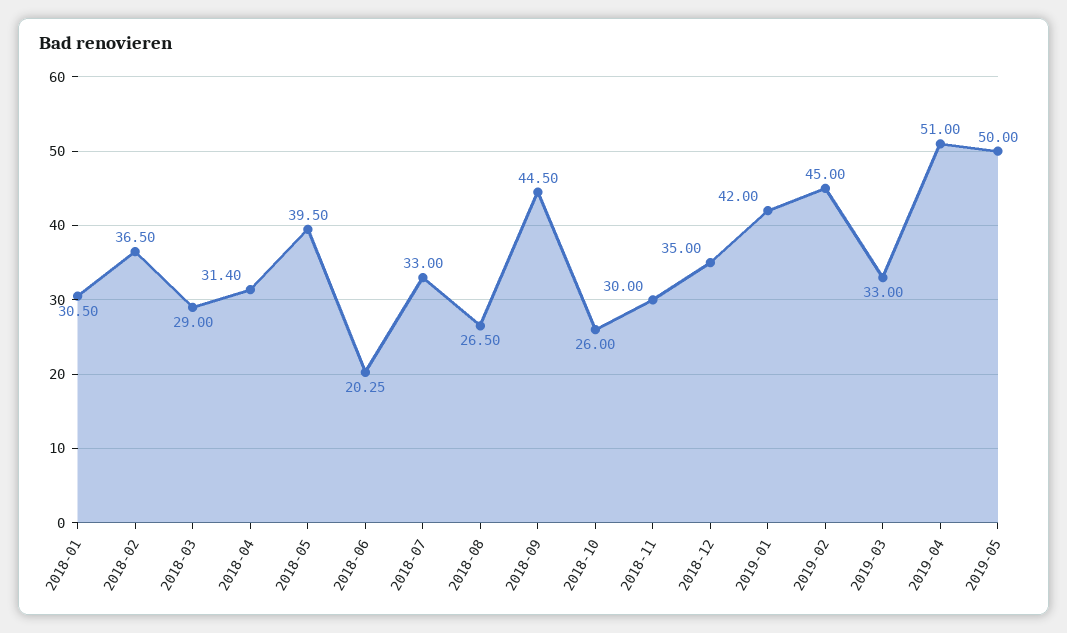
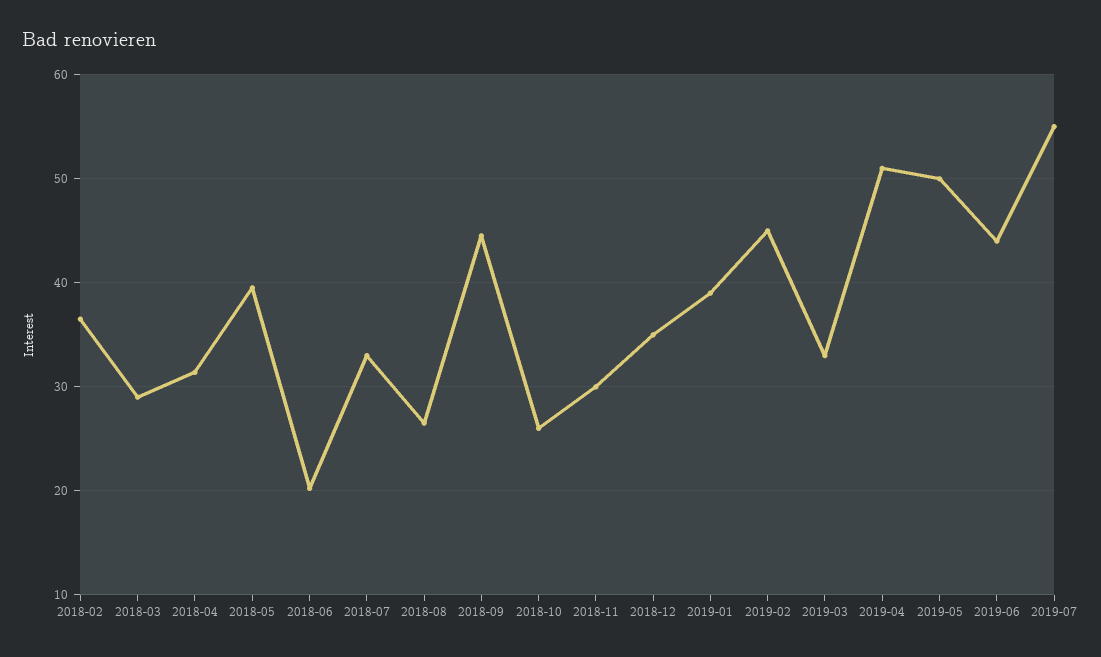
2018-01: 30.5 -> none
2019-01: 42 -> 39
2019-06: none -> 44
2019-07: none -> 55

